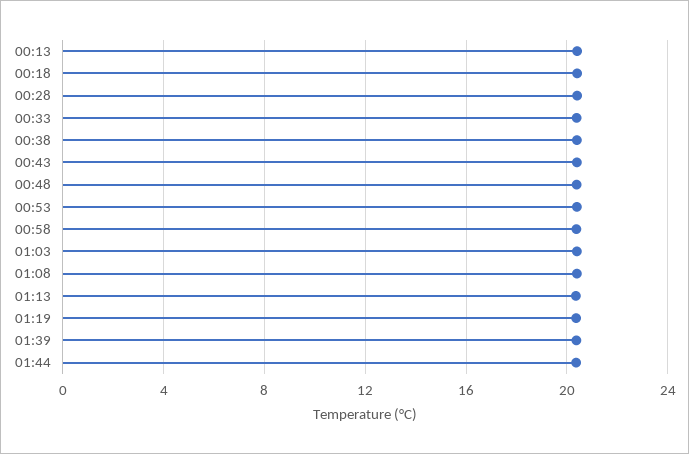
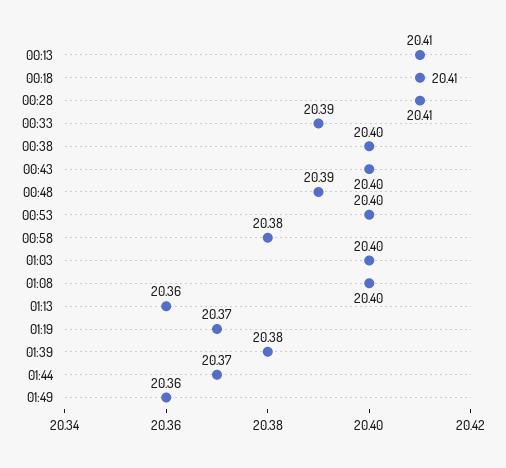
01:49: none -> 20.36

